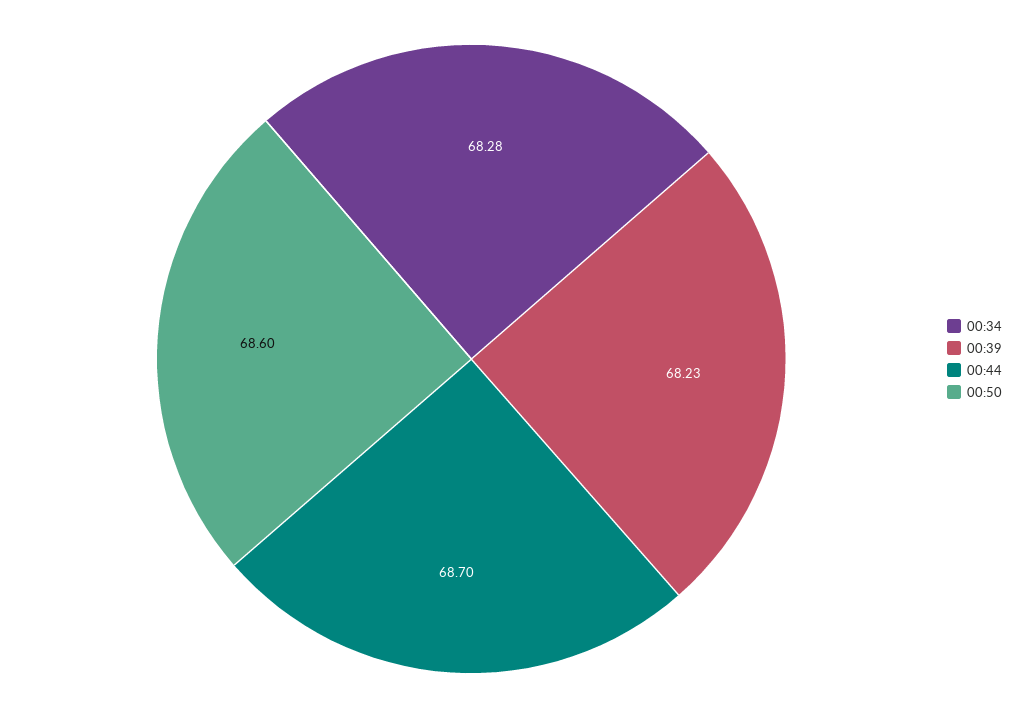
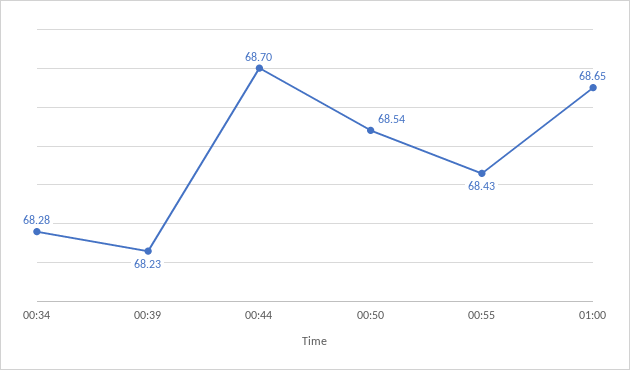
00:50: 68.6 -> 68.54
00:55: none -> 68.43
01:00: none -> 68.65

